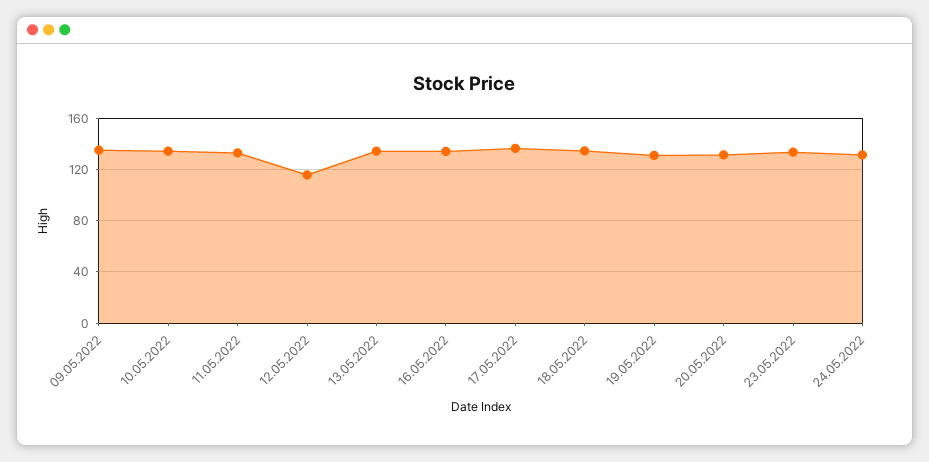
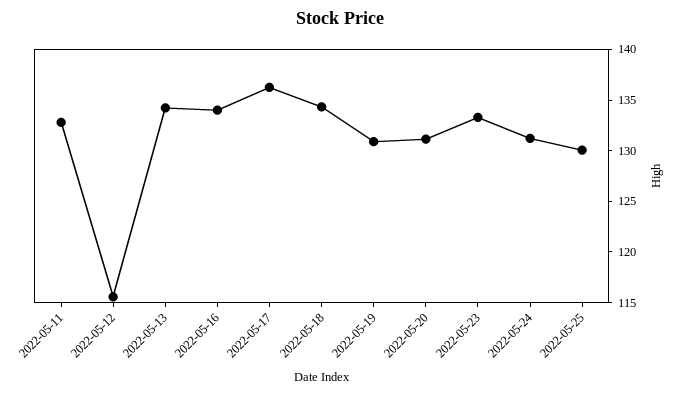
09.05.2022: 135 -> none
10.05.2022: 135 -> none
2022-05-25: none -> 130

